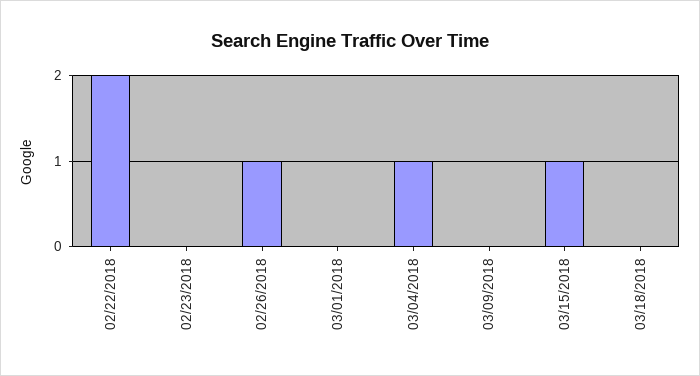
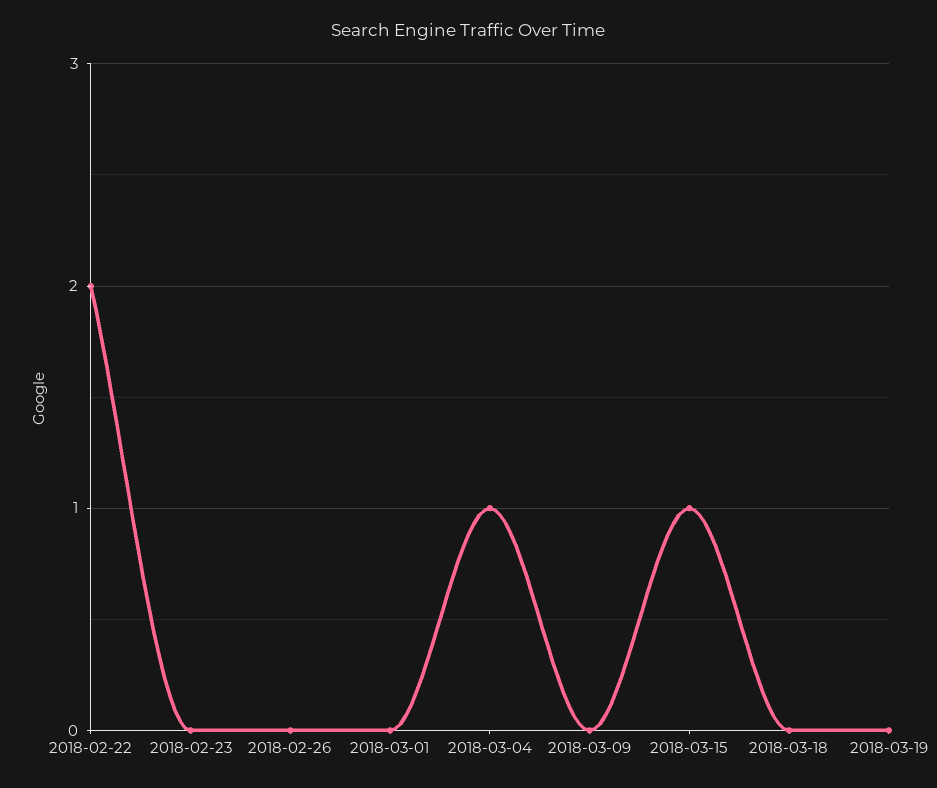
02/26/2018: 1 -> 0
2018-03-19: none -> 0

